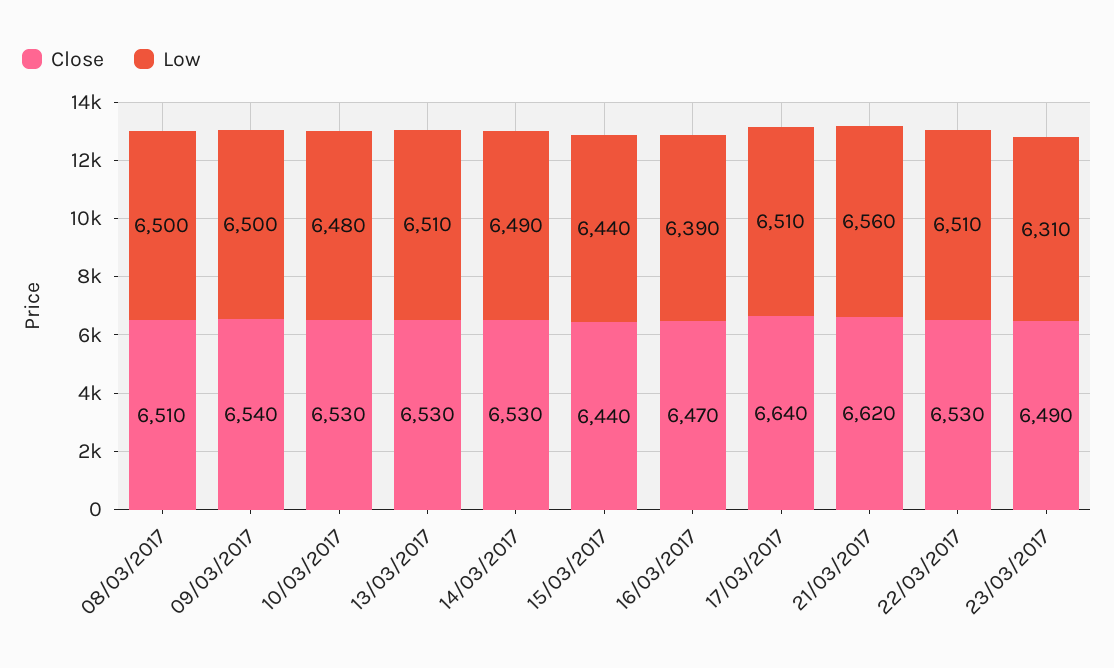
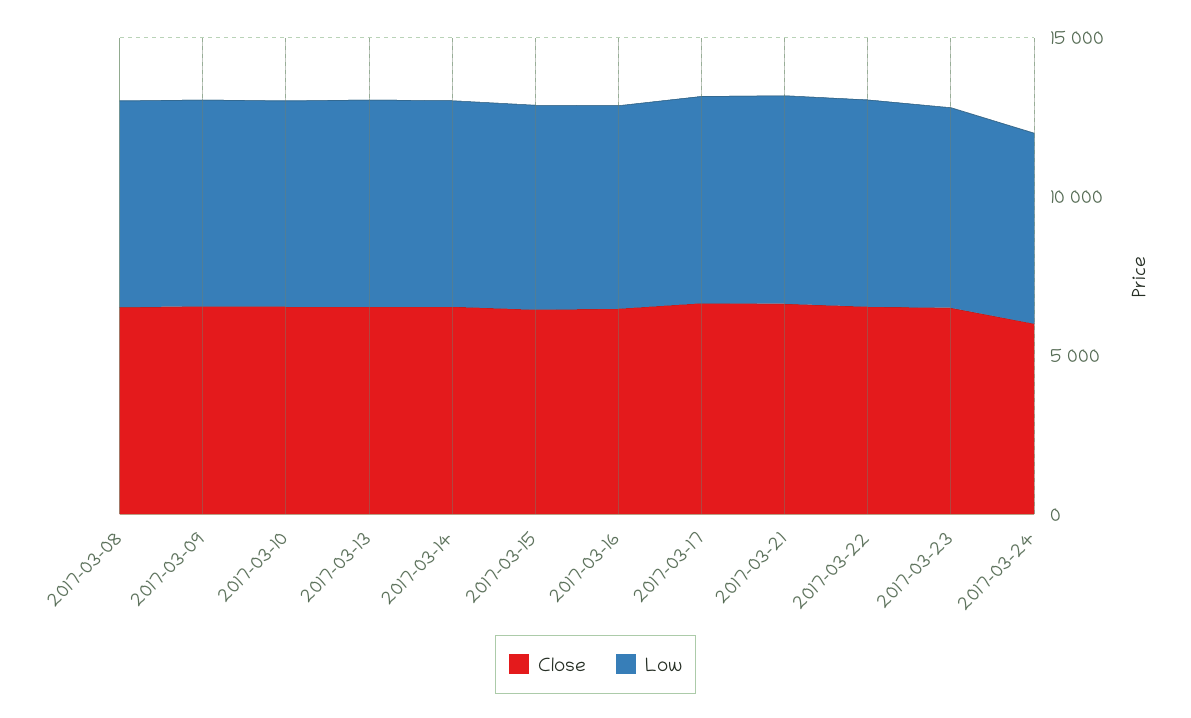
Close, 2017-03-24: none -> 6000
Low, 2017-03-24: none -> 6000

